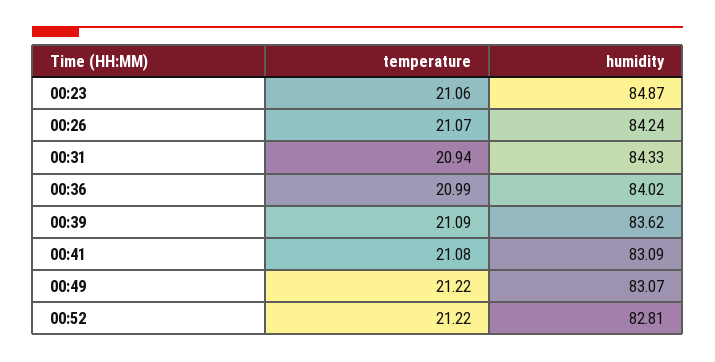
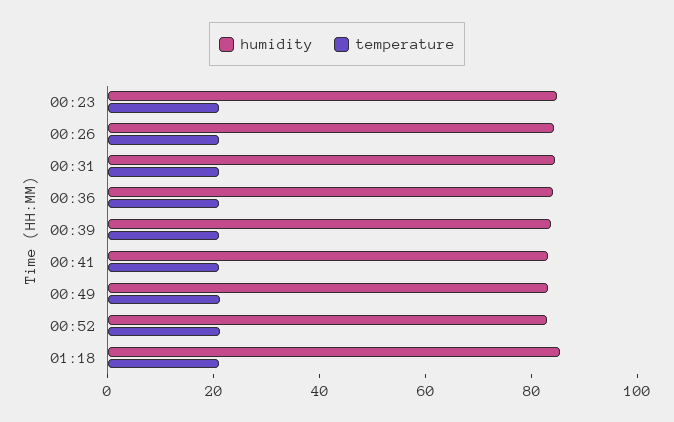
humidity, 01:18: none -> 85
temperature, 01:18: none -> 20

